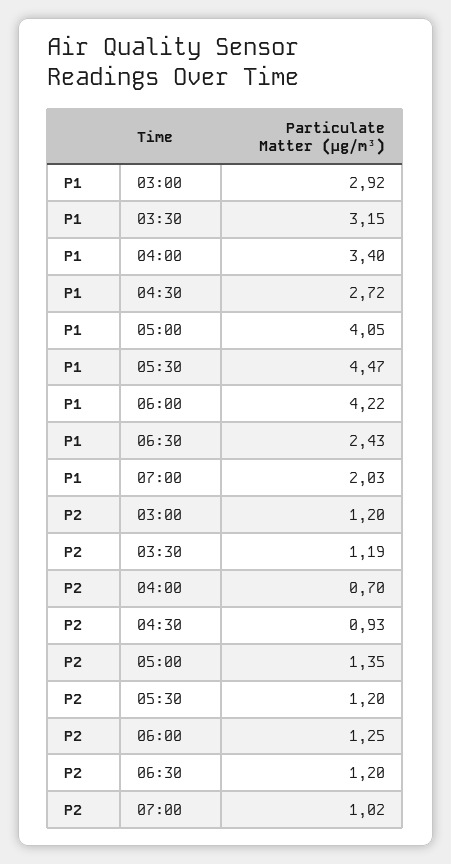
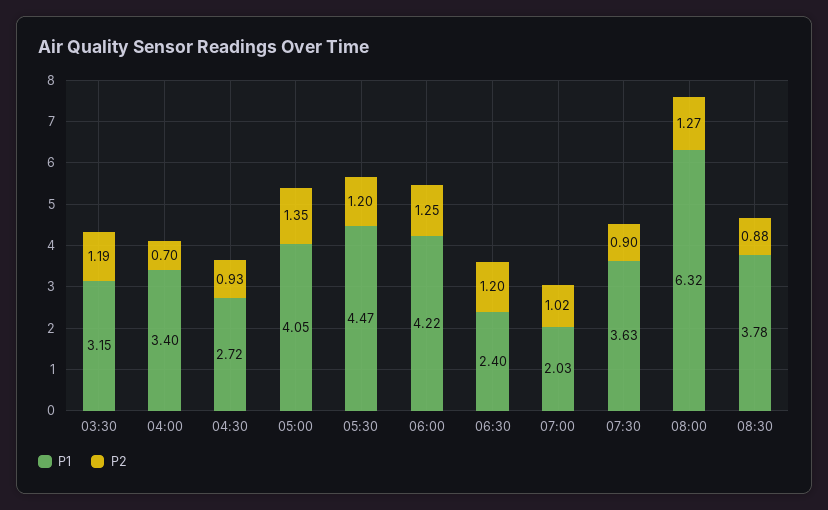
P1, 03:00: 2.92 -> none
P1, 06:30: 2.43 -> 2.4
P2, 03:00: 1.2 -> none
P1, 07:30: none -> 3.63
P2, 07:30: none -> 0.9
P1, 08:00: none -> 6.32
P2, 08:00: none -> 1.27
P1, 08:30: none -> 3.78
P2, 08:30: none -> 0.88

